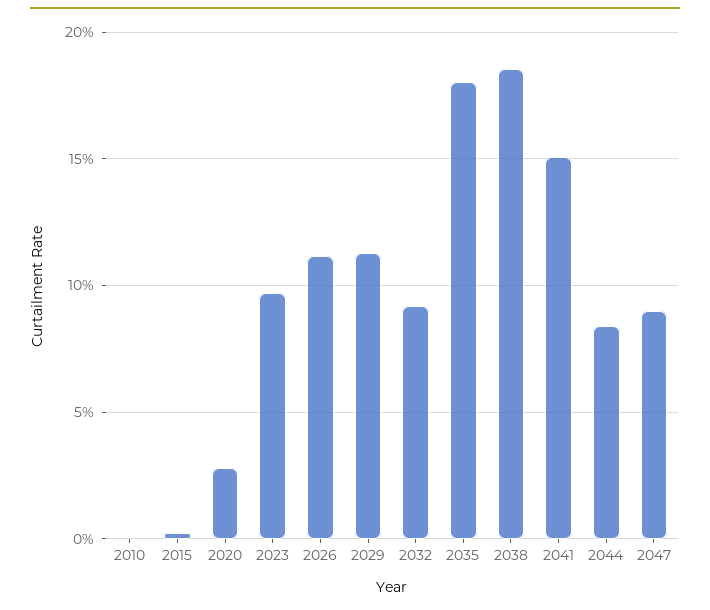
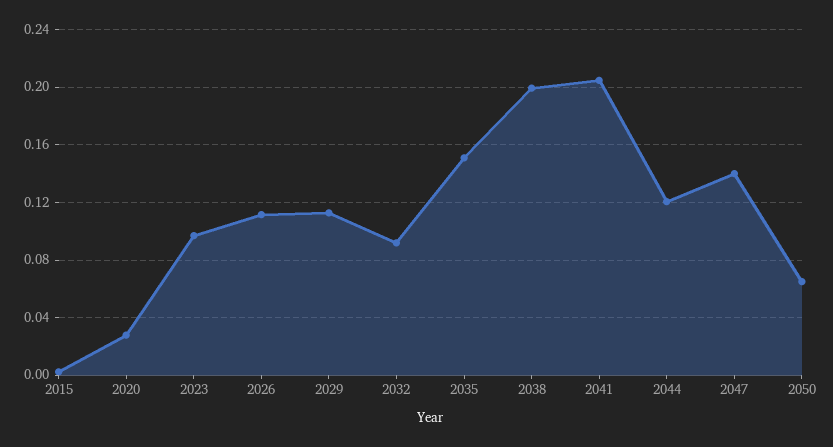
2010: 0 -> none
2035: 0.18 -> 0.15
2038: 0.185 -> 0.2
2041: 0.15 -> 0.205
2044: 0.085 -> 0.12
2047: 0.09 -> 0.14
2050: none -> 0.065

